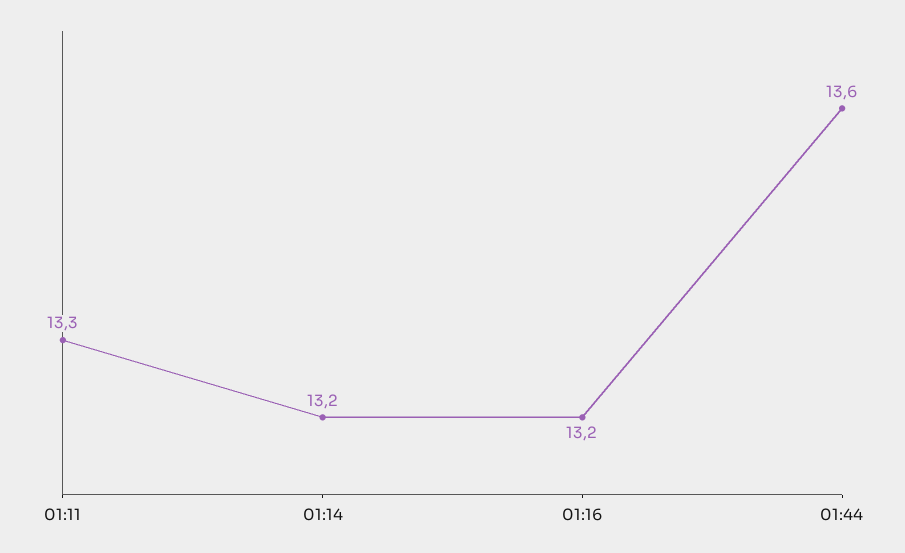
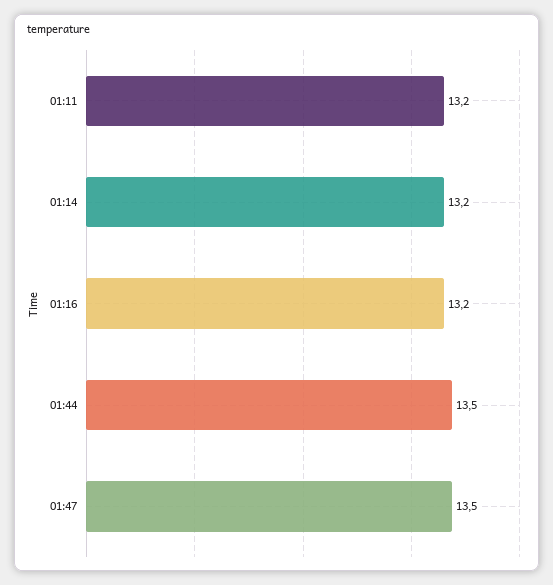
01:11: 13.3 -> 13.2
01:44: 13.6 -> 13.5
01:47: none -> 13.5

